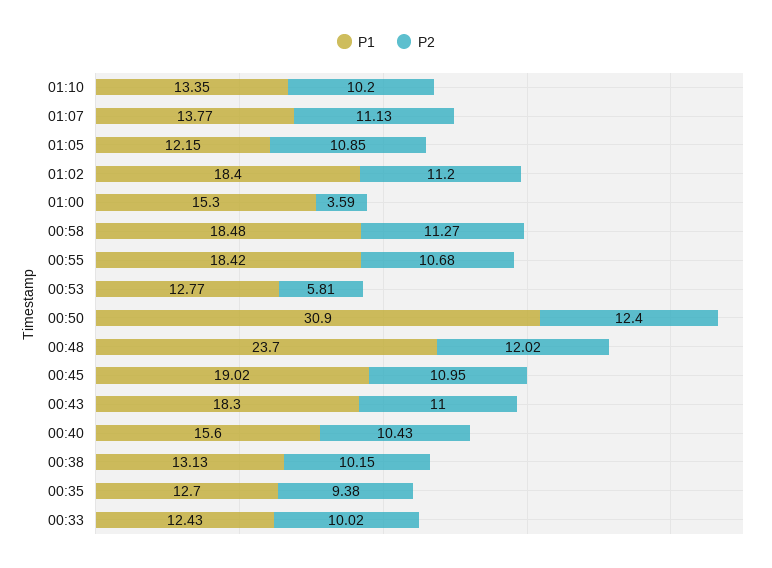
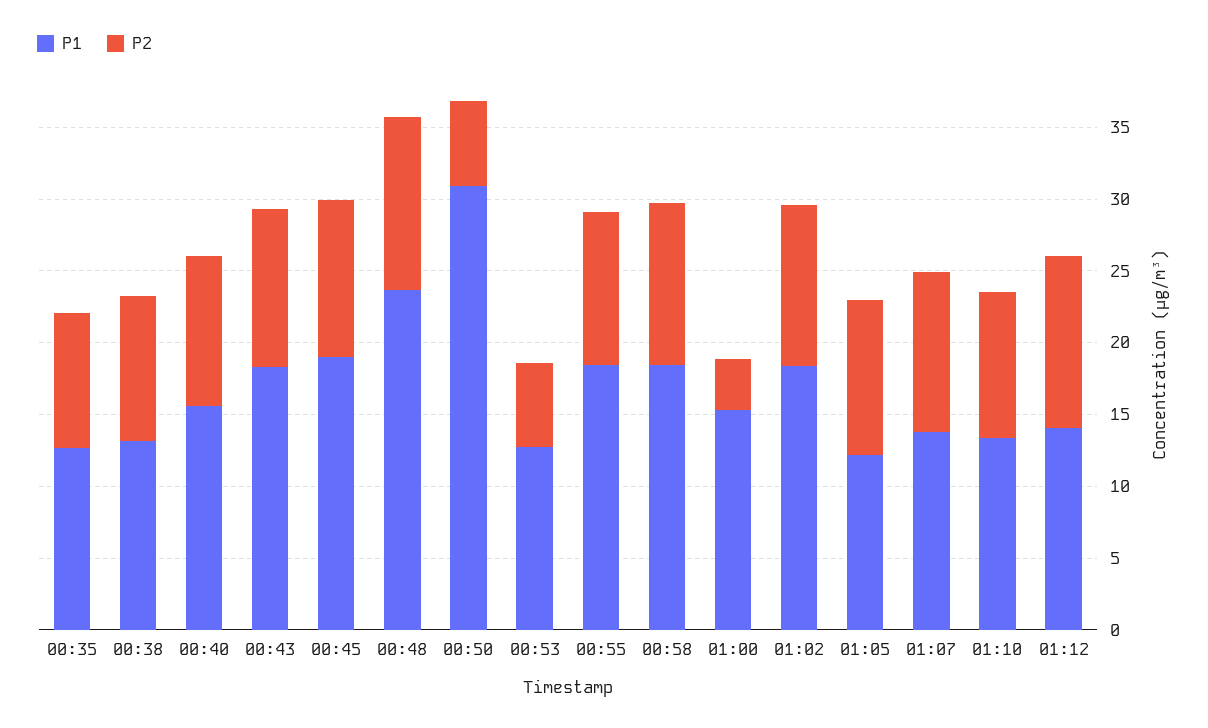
P2, 00:50: 12.4 -> 6
P1, 00:33: 12.43 -> none
P2, 00:33: 10.02 -> none
P1, 01:12: none -> 14
P2, 01:12: none -> 12

